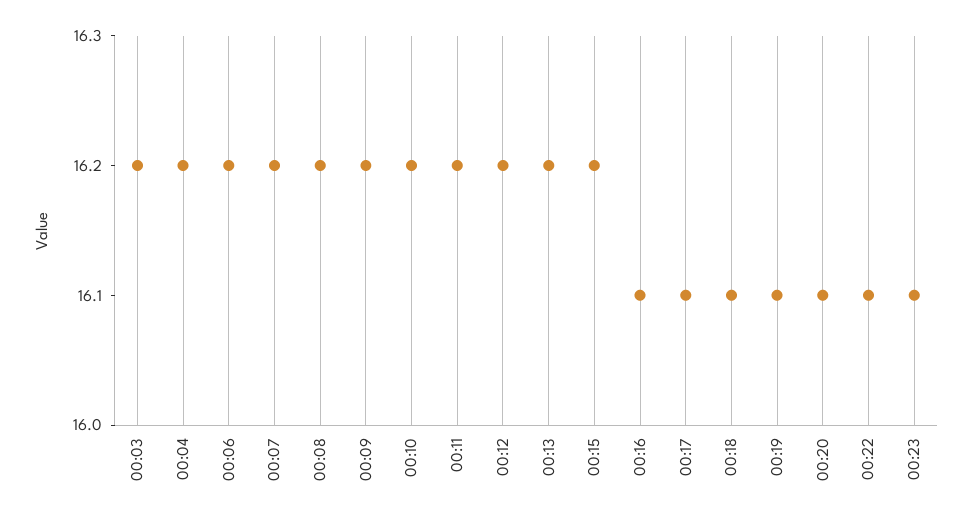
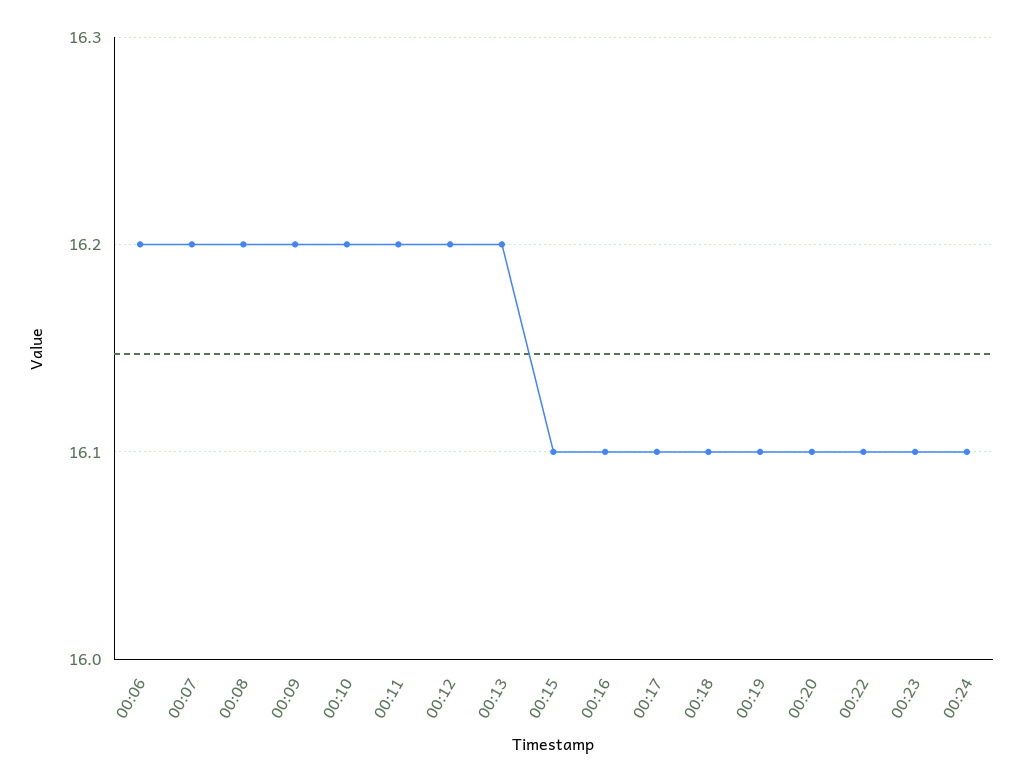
00:03: 16.2 -> none
00:04: 16.2 -> none
00:15: 16.2 -> 16.1
00:24: none -> 16.1

